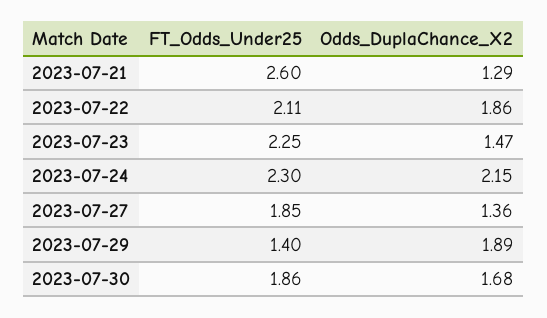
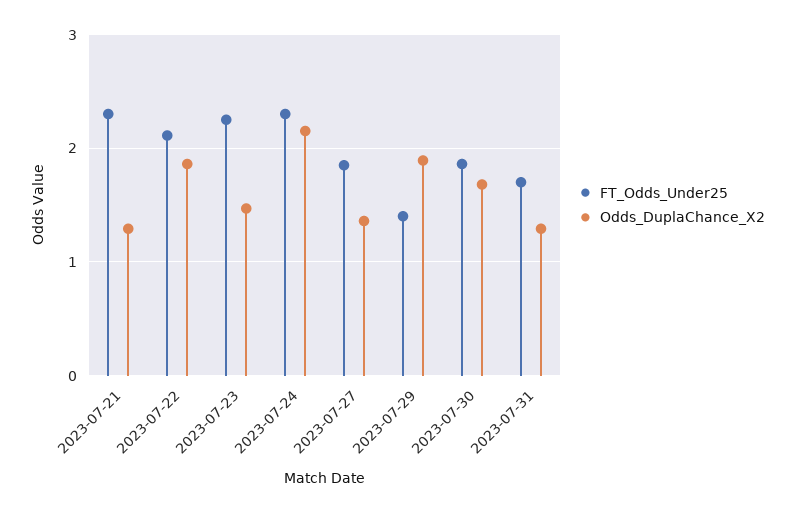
FT_Odds_Under25, 2023-07-21: 2.6 -> 2.3
FT_Odds_Under25, 2023-07-31: none -> 1.7
Odds_DuplaChance_X2, 2023-07-31: none -> 1.3

